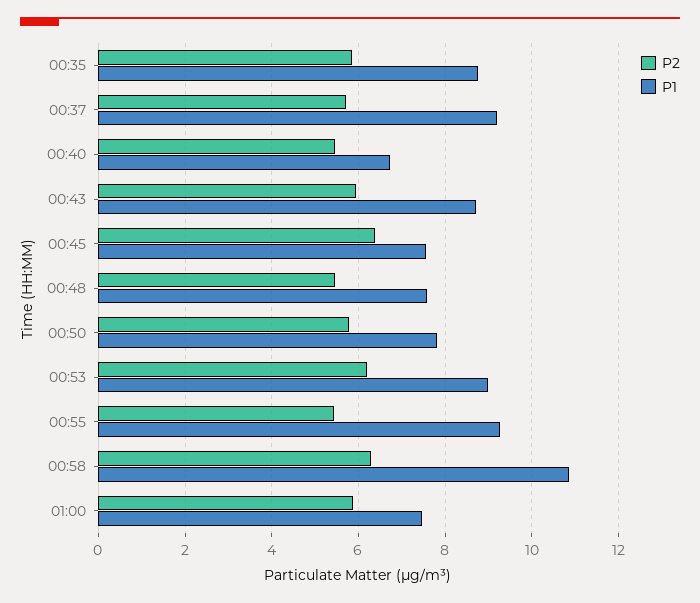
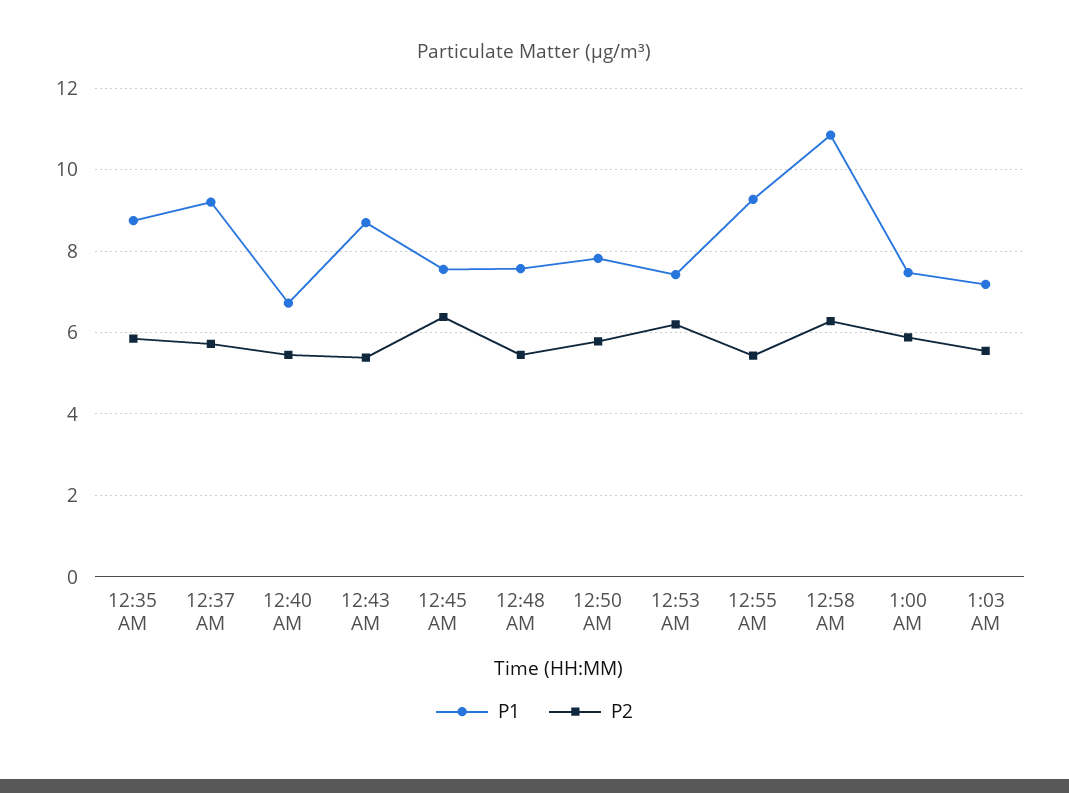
P2, 00:43: 6 -> 5.4
P1, 00:53: 9 -> 7.4
P1, 1:03 AM: none -> 7.2
P2, 1:03 AM: none -> 5.6

